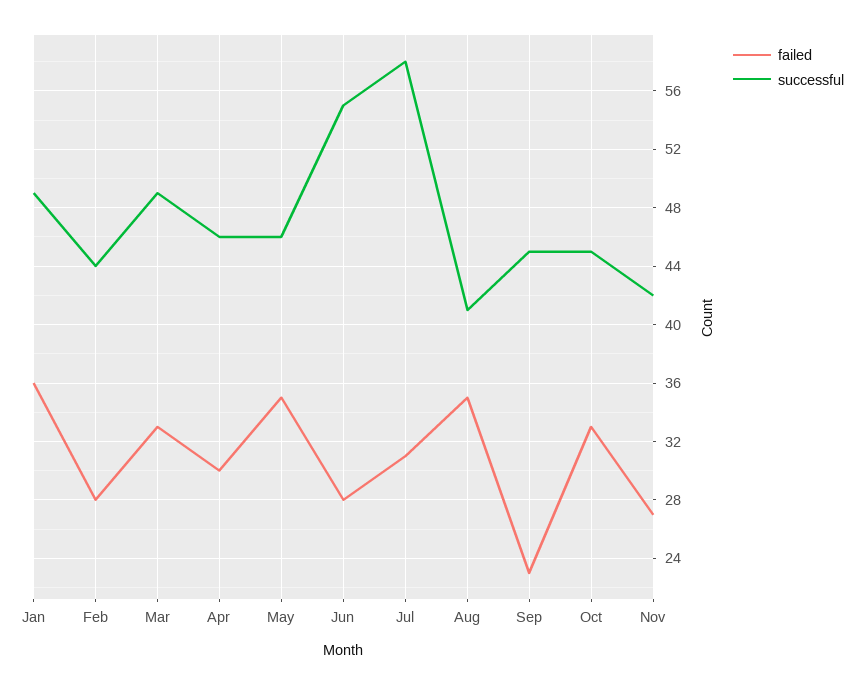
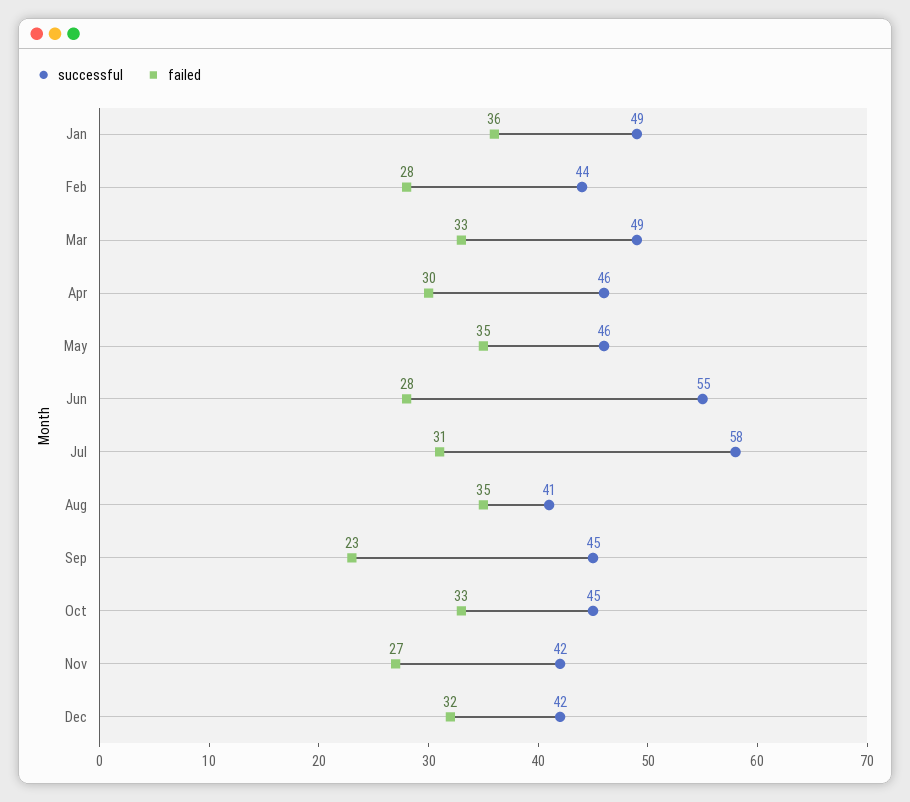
successful, Dec: none -> 42
failed, Dec: none -> 32

